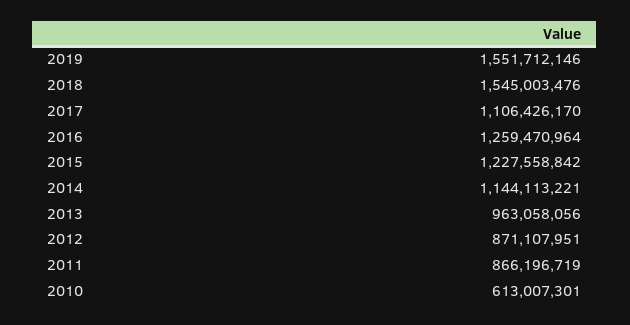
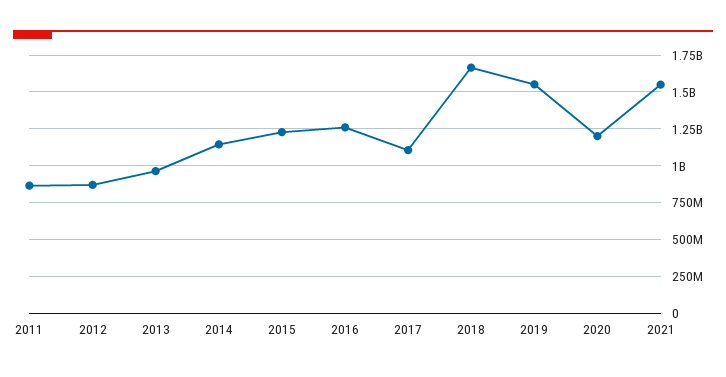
2018: 1545003476 -> 1650000000
2010: 613007301 -> none
2020: none -> 1200000000
2021: none -> 1550000000

